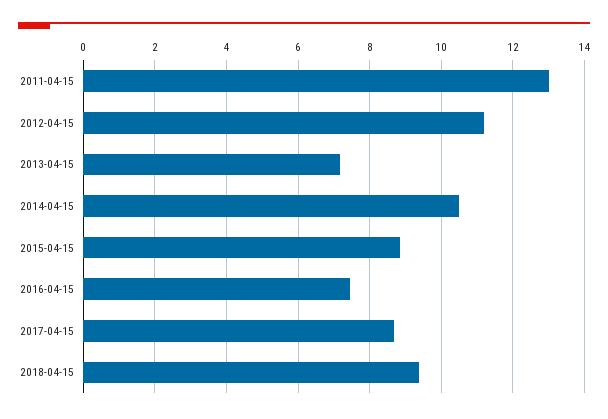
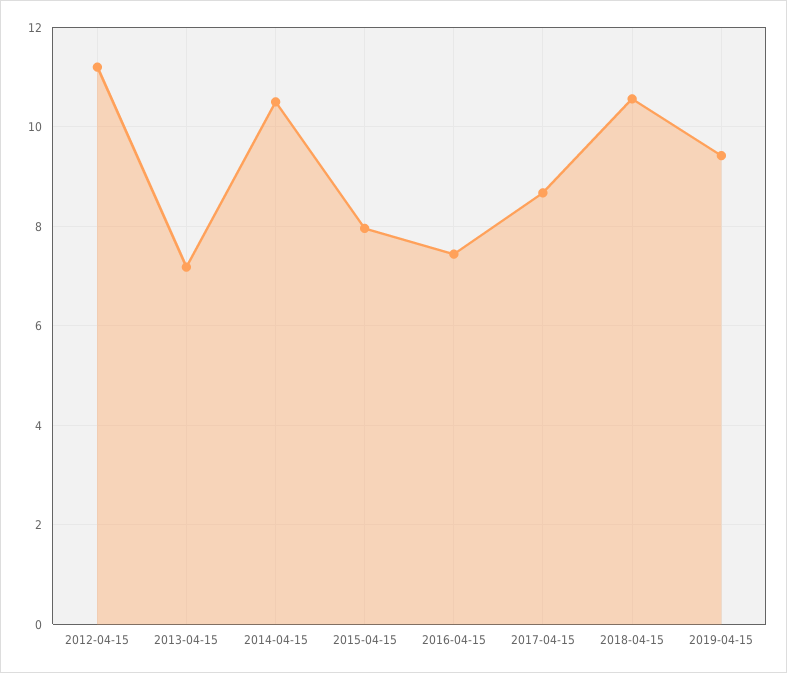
2011-04-15: 13 -> none
2015-04-15: 8.8 -> 8
2018-04-15: 9.4 -> 10.6
2019-04-15: none -> 9.4

